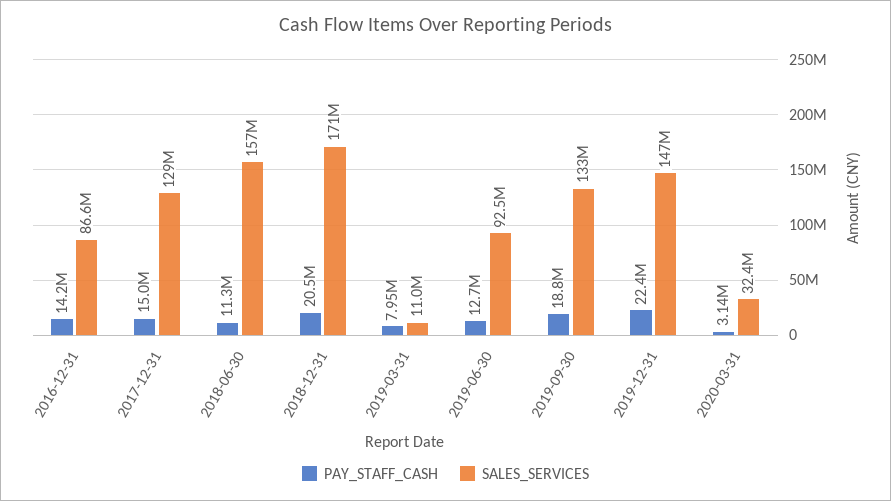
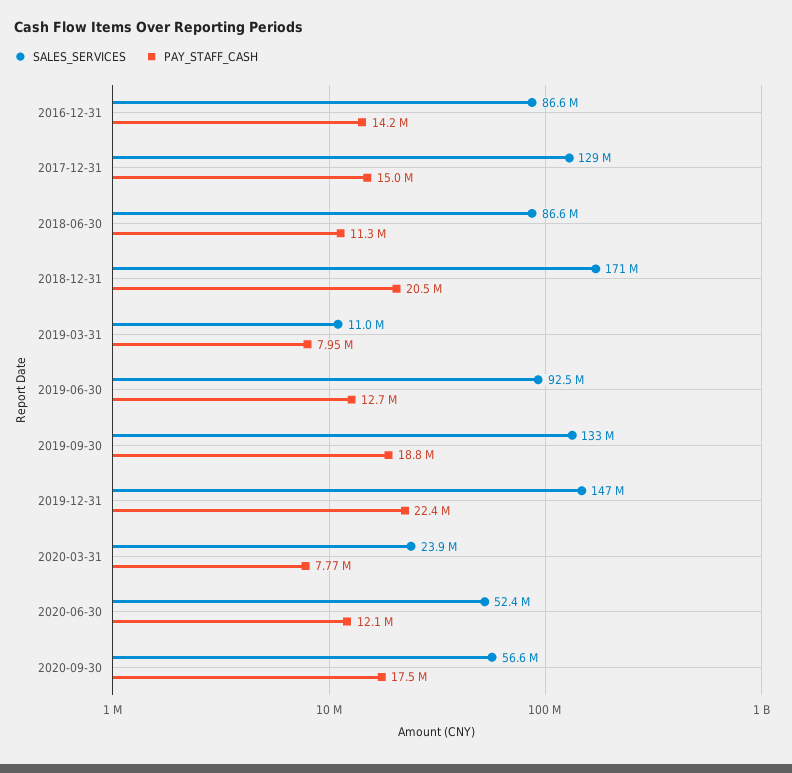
SALES_SERVICES, 2018-06-30: 157000000 -> 86600000
PAY_STAFF_CASH, 2020-03-31: 3140000 -> 7770000
SALES_SERVICES, 2020-03-31: 32400000 -> 23900000
SALES_SERVICES, 2020-06-30: none -> 52400000
PAY_STAFF_CASH, 2020-06-30: none -> 12100000
SALES_SERVICES, 2020-09-30: none -> 56600000
PAY_STAFF_CASH, 2020-09-30: none -> 17500000

